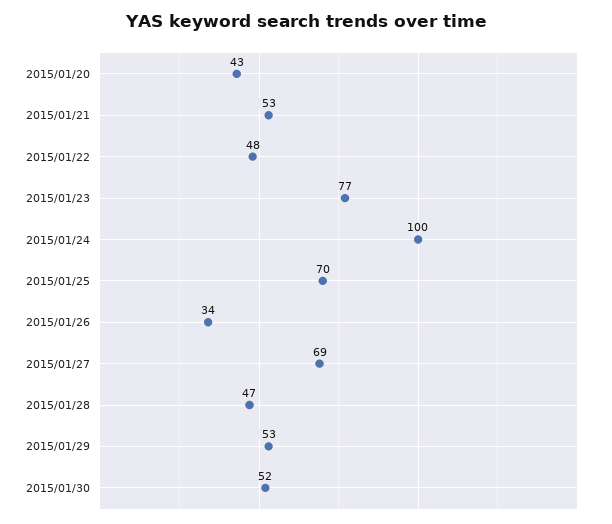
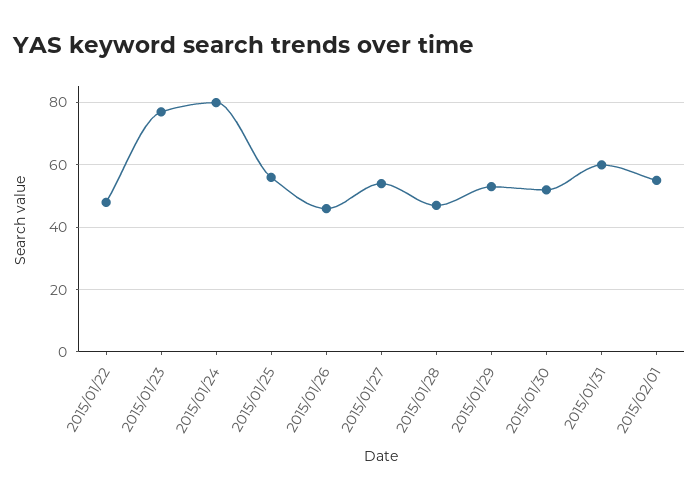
2015/01/20: 43 -> none
2015/01/21: 53 -> none
2015/01/24: 100 -> 80
2015/01/25: 70 -> 55
2015/01/26: 34 -> 45
2015/01/27: 69 -> 55
2015/01/31: none -> 60
2015/02/01: none -> 55

